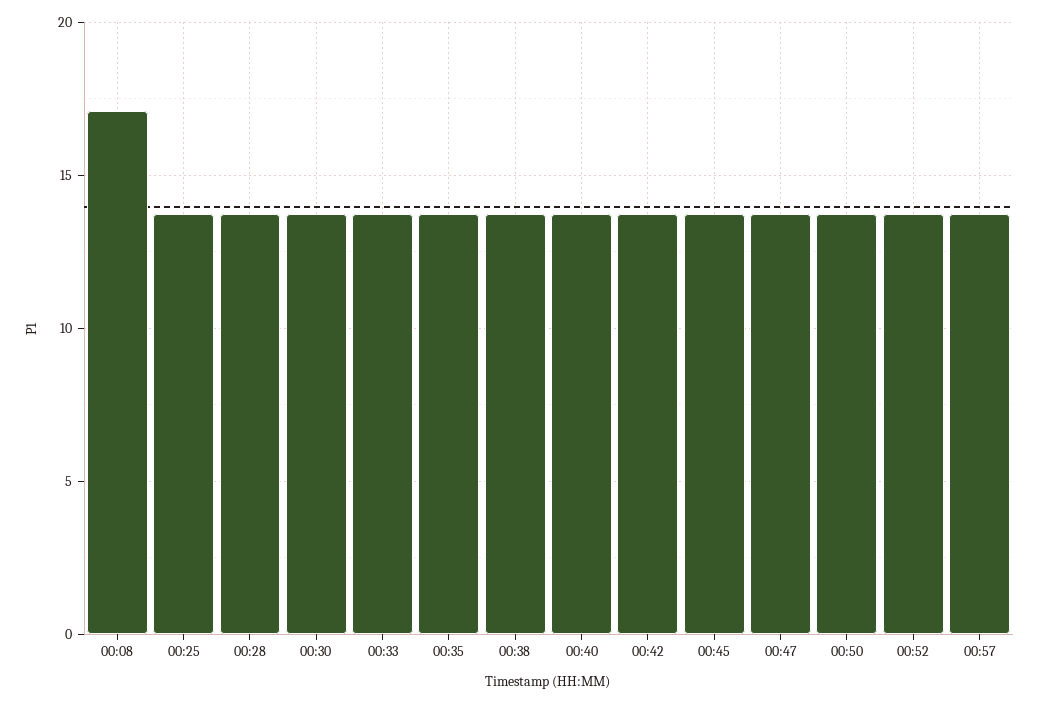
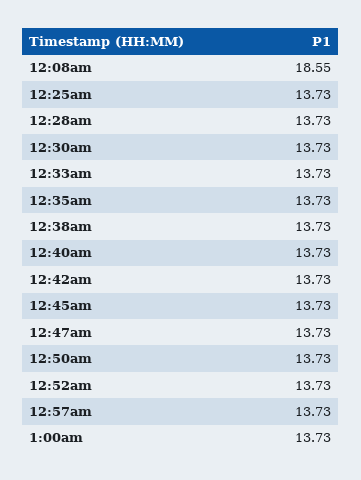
00:08: 17 -> 18.55
1:00am: none -> 13.73

